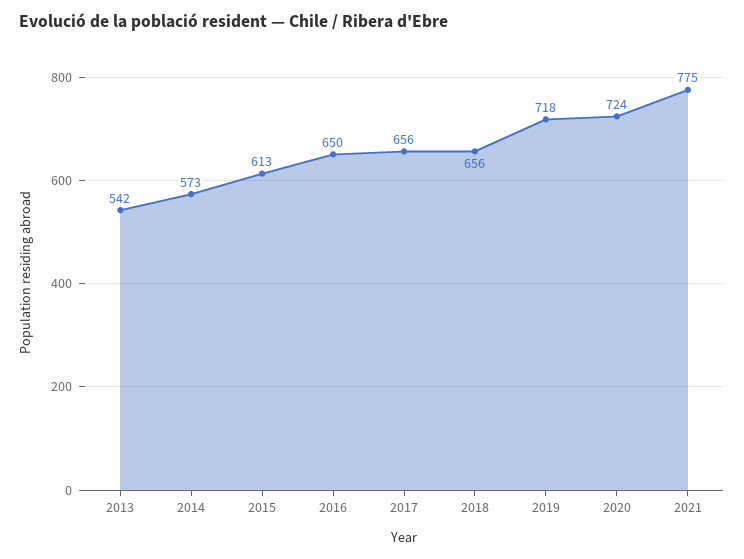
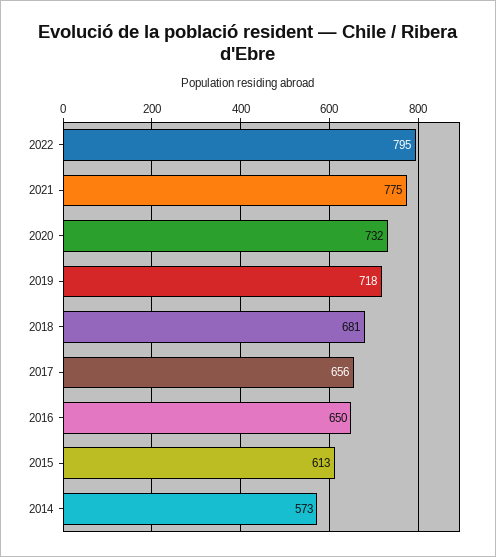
2013: 542 -> none
2018: 656 -> 681
2020: 724 -> 732
2022: none -> 795

